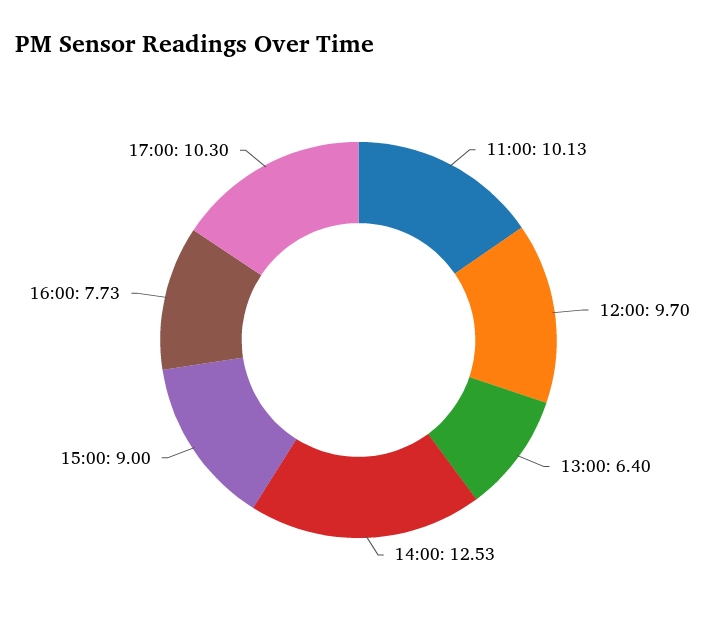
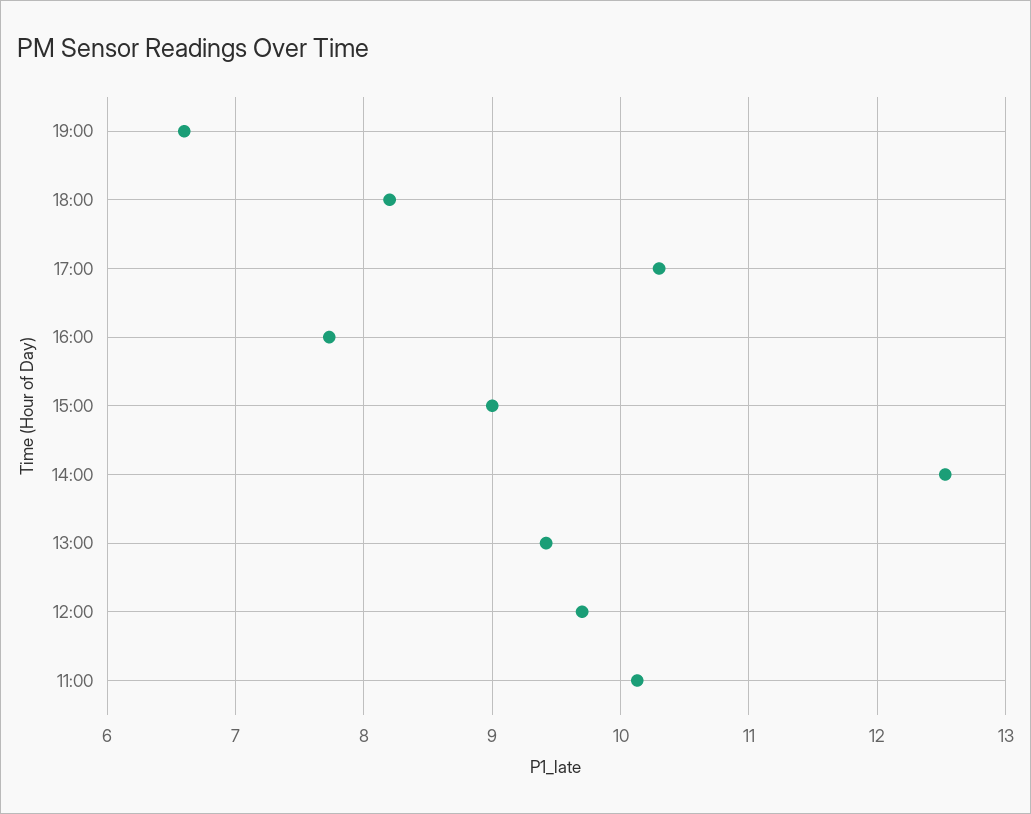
13:00: 6.4 -> 9.4
19:00: none -> 6.6
18:00: none -> 8.2

